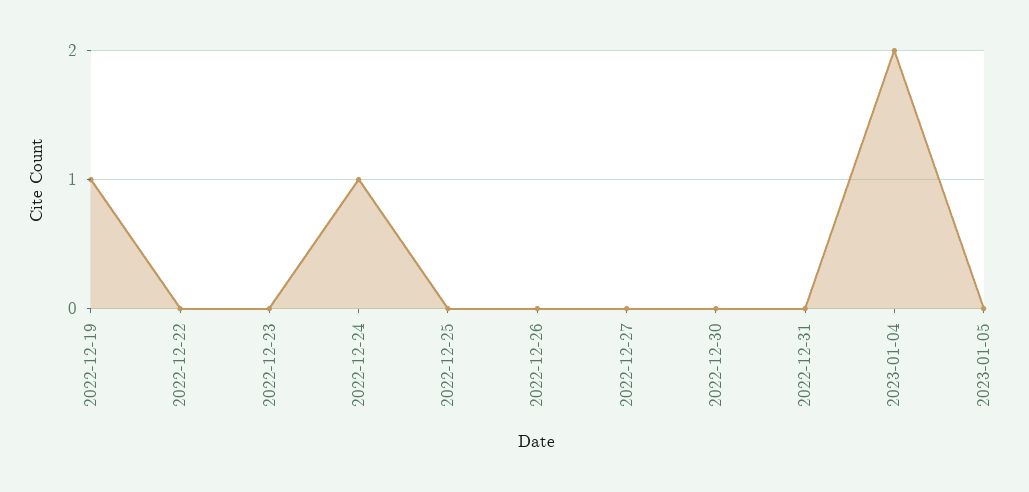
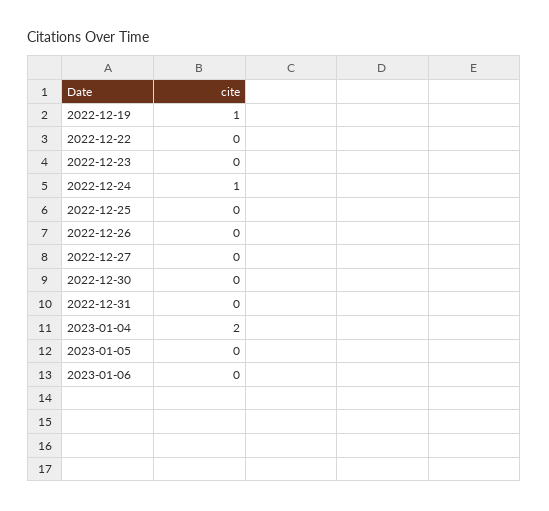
2023-01-06: none -> 0

